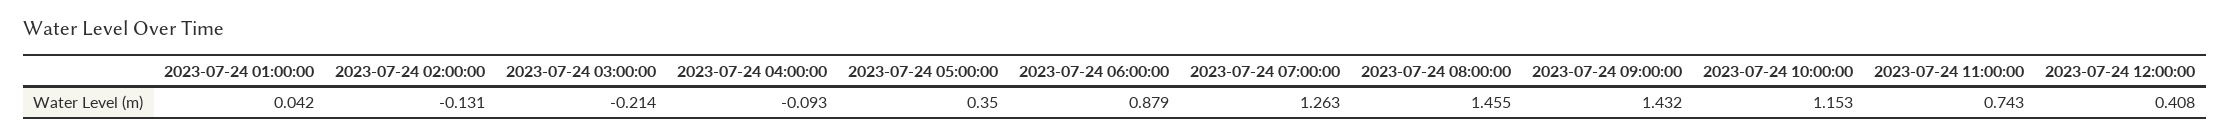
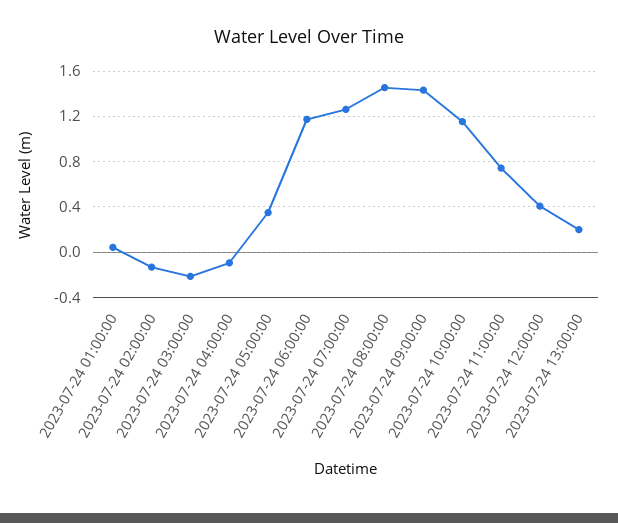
2023-07-24 06:00:00: 0.879 -> 1.2
2023-07-24 13:00:00: none -> 0.2

